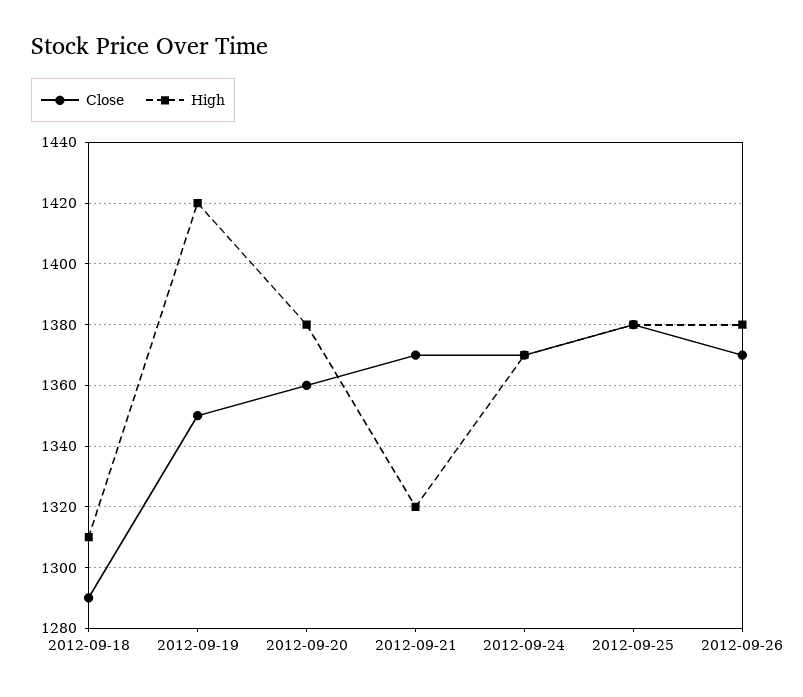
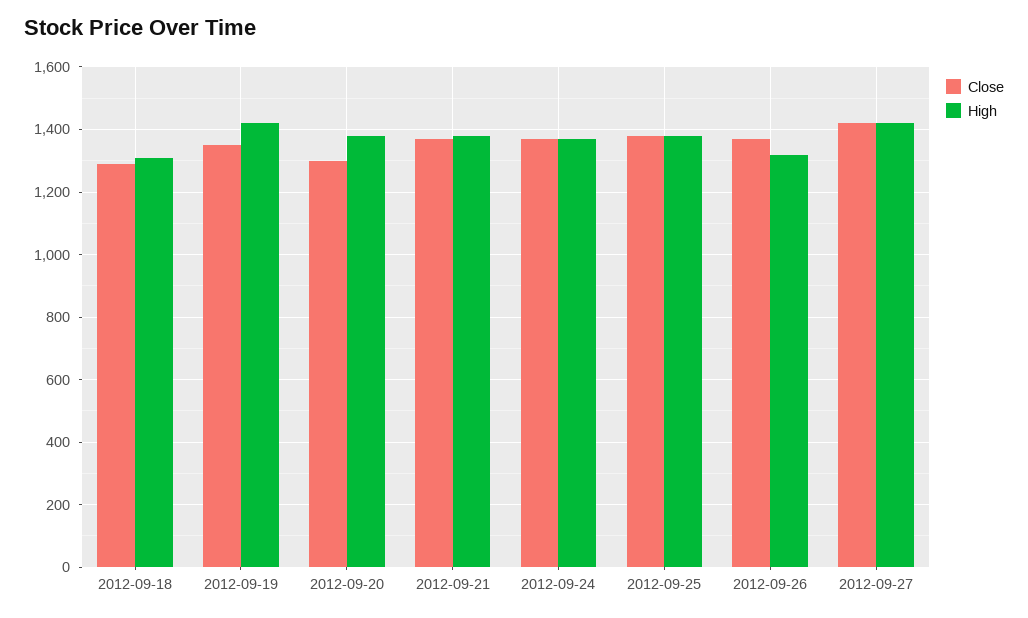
Close, 2012-09-20: 1360 -> 1300
High, 2012-09-21: 1320 -> 1380
High, 2012-09-26: 1380 -> 1320
Close, 2012-09-27: none -> 1420
High, 2012-09-27: none -> 1420

